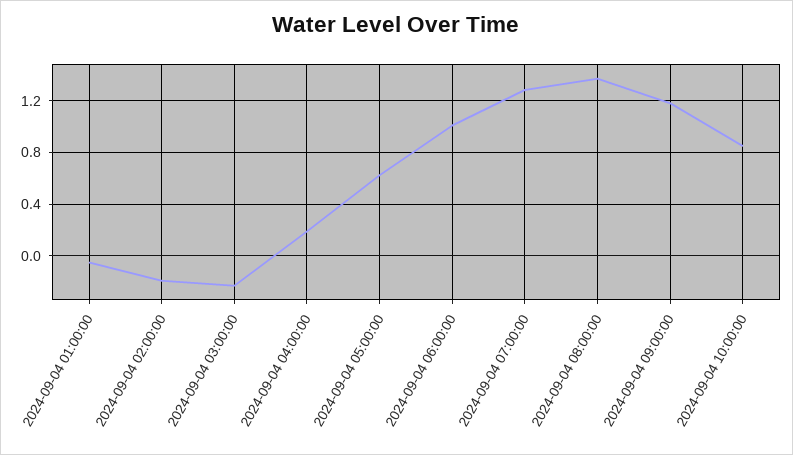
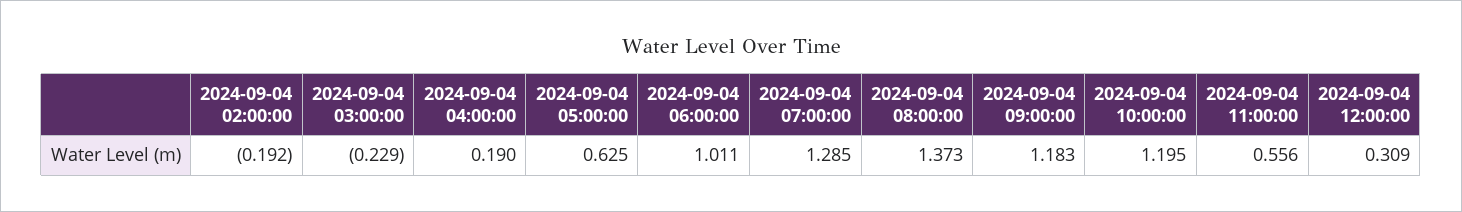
2024-09-04 01:00:00: -0.05 -> none
2024-09-04 10:00:00: 0.85 -> 1.195
2024-09-04 11:00:00: none -> 0.556
2024-09-04 12:00:00: none -> 0.309

